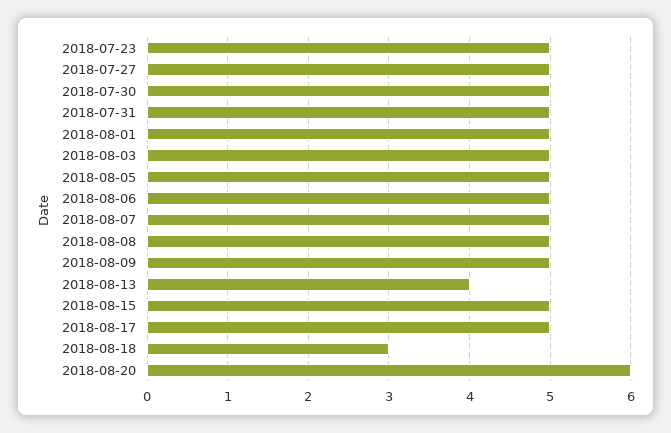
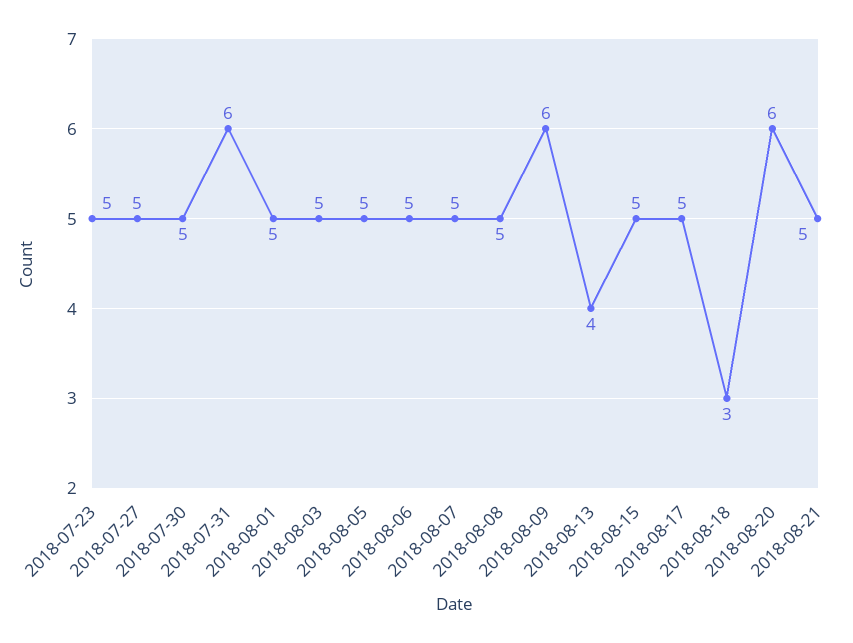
2018-07-31: 5 -> 6
2018-08-09: 5 -> 6
2018-08-21: none -> 5

